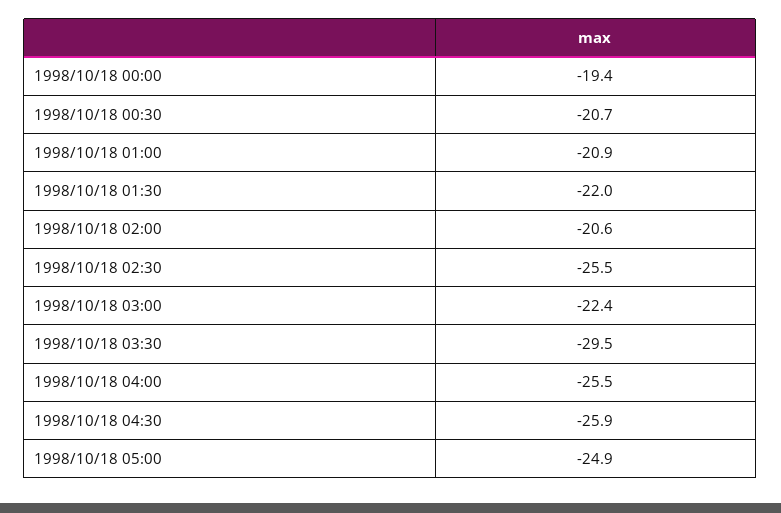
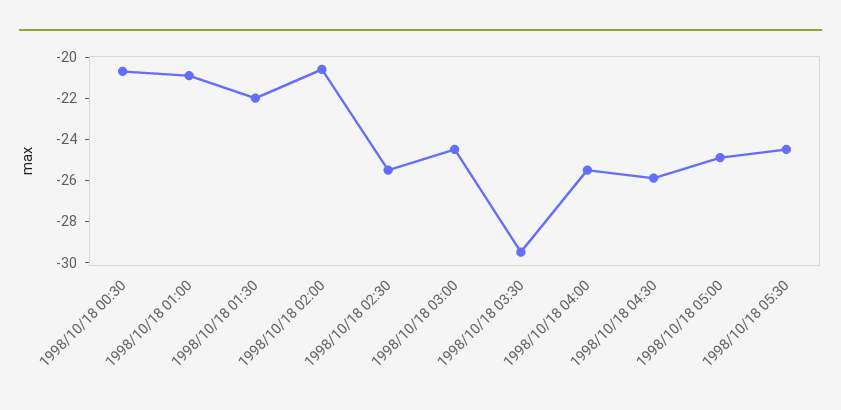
1998/10/18 00:00: -19.4 -> none
1998/10/18 03:00: -22.4 -> -24.5
1998/10/18 05:30: none -> -24.5

